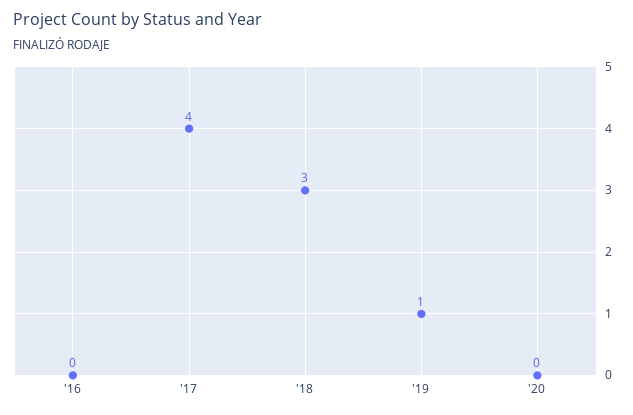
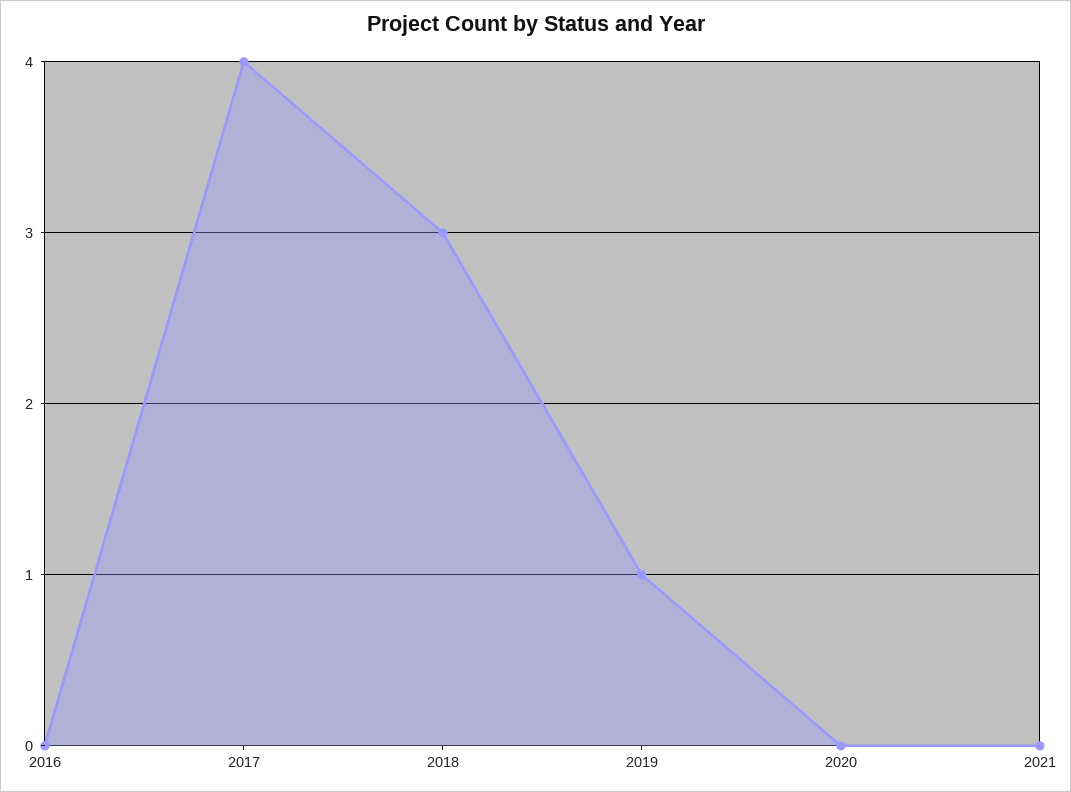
2021: none -> 0

